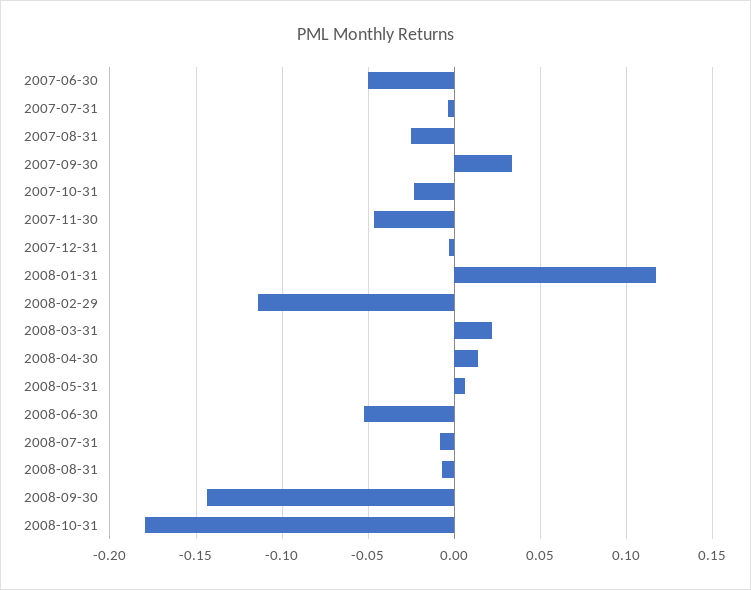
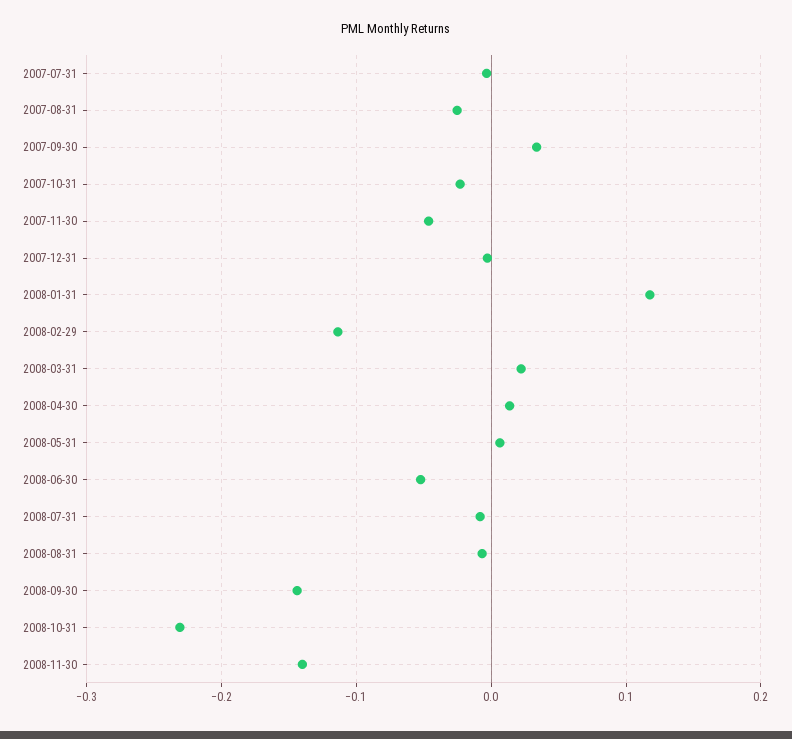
2007-06-30: -0.05 -> none
2008-10-31: -0.18 -> -0.23
2008-11-30: none -> -0.14

